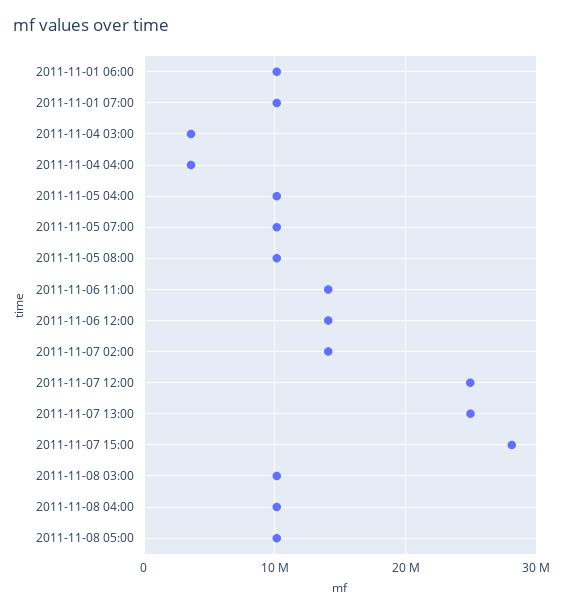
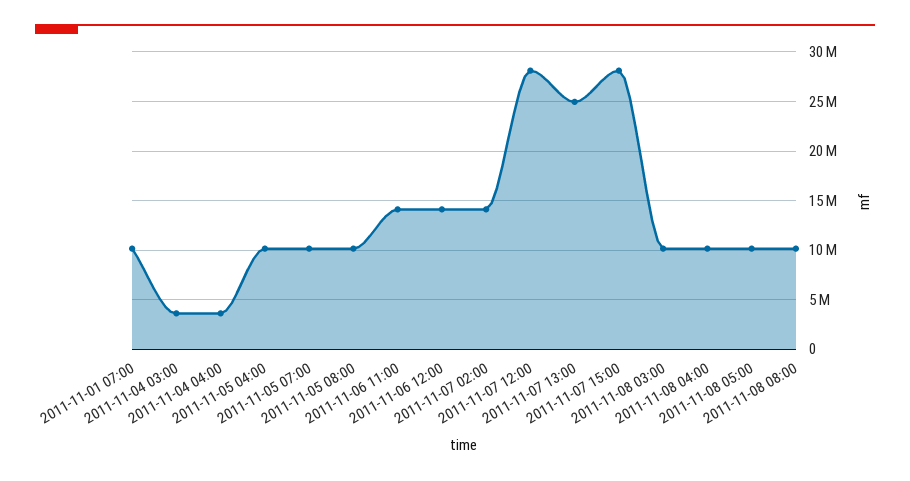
2011-11-01 06:00: 10000000 -> none
2011-11-07 12:00: 25000000 -> 28000000
2011-11-08 08:00: none -> 10000000

